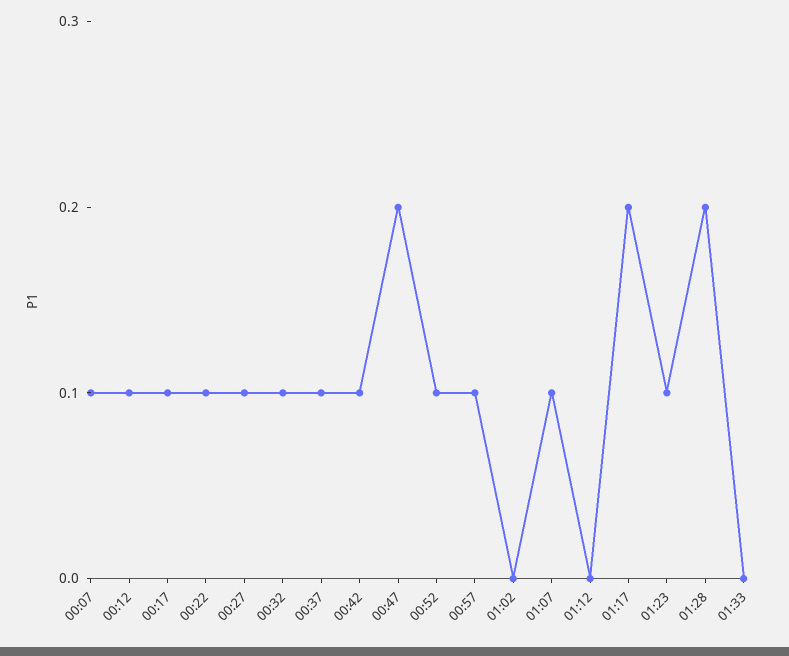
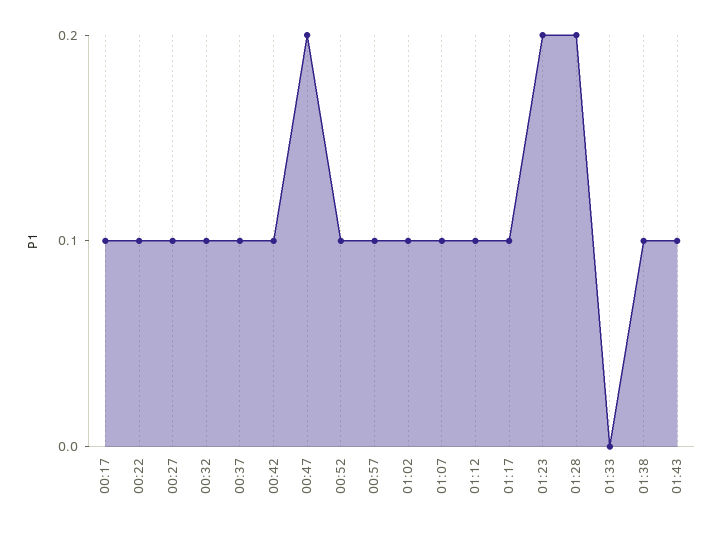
00:07: 0.1 -> none
00:12: 0.1 -> none
01:02: 0 -> 0.1
01:12: 0 -> 0.1
01:17: 0.2 -> 0.1
01:23: 0.1 -> 0.2
01:38: none -> 0.1
01:43: none -> 0.1

